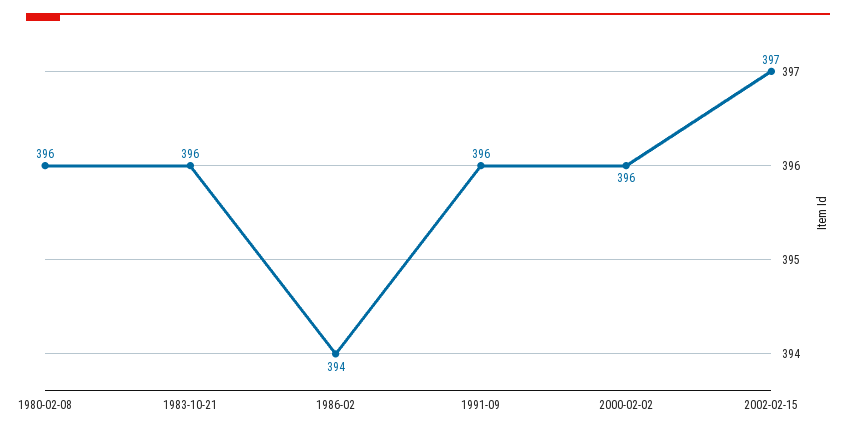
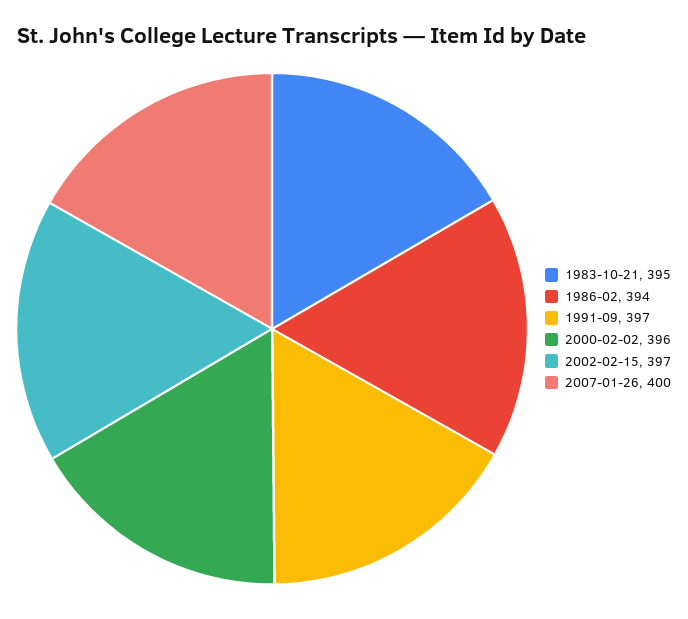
1980-02-08: 396 -> none
1983-10-21: 396 -> 395
1991-09: 396 -> 397
2007-01-26: none -> 400

